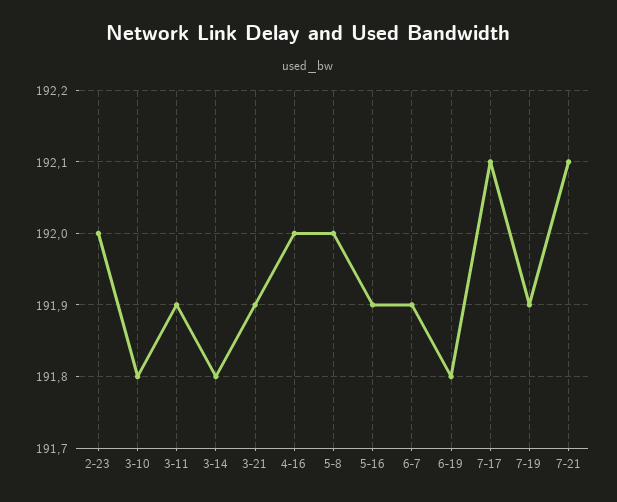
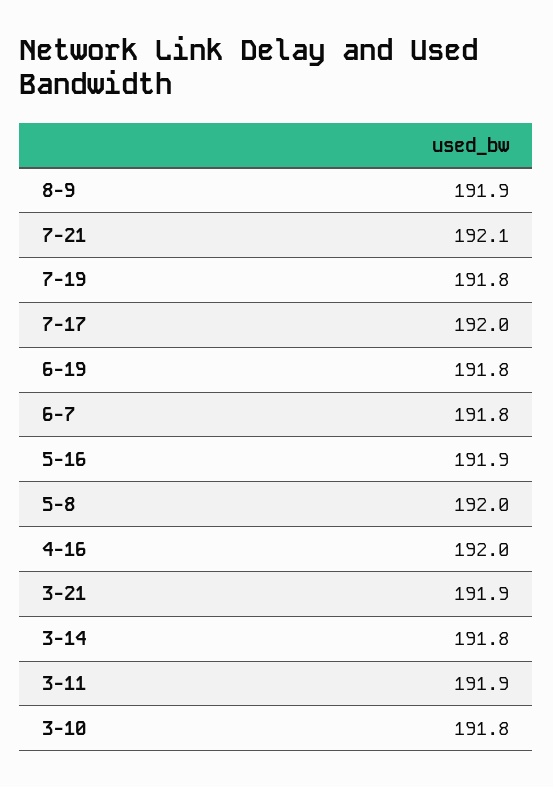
2-23: 192 -> none
6-7: 191.9 -> 191.8
7-17: 192.1 -> 192
7-19: 191.9 -> 191.8
8-9: none -> 191.9

